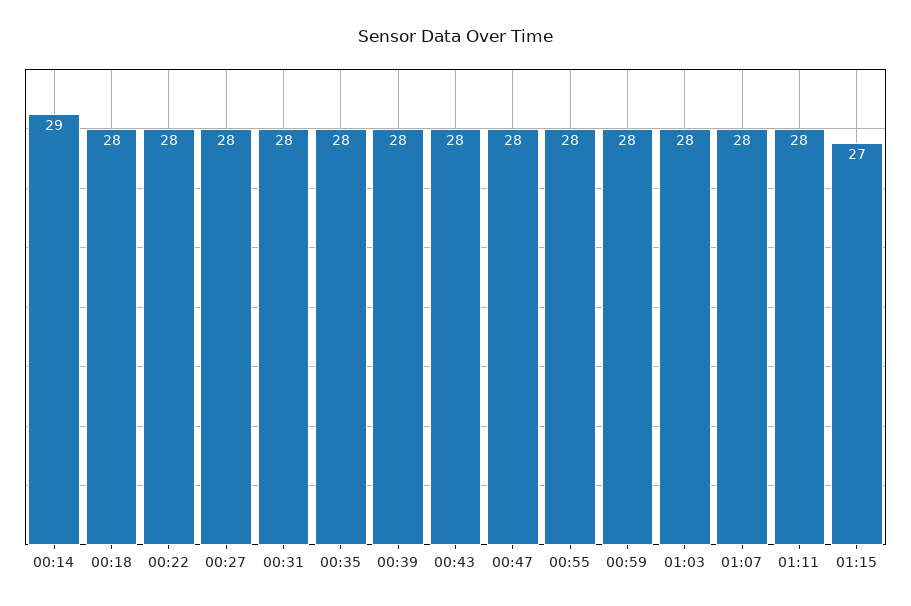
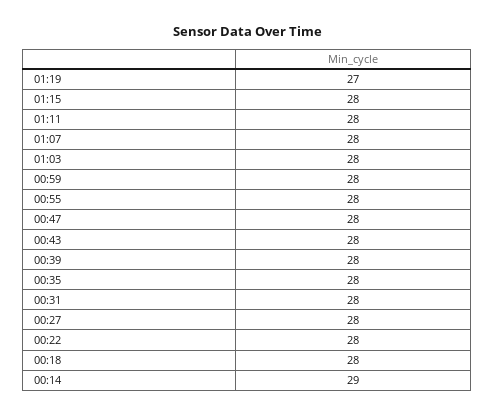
01:15: 27 -> 28
01:19: none -> 27

